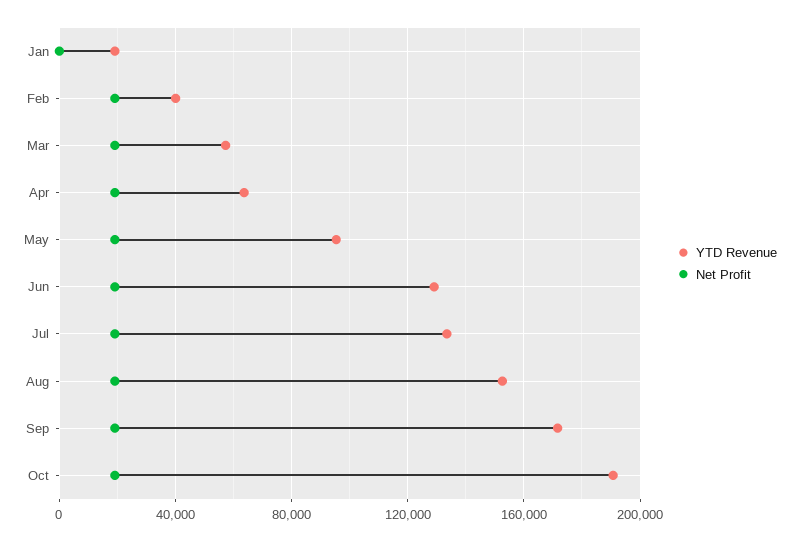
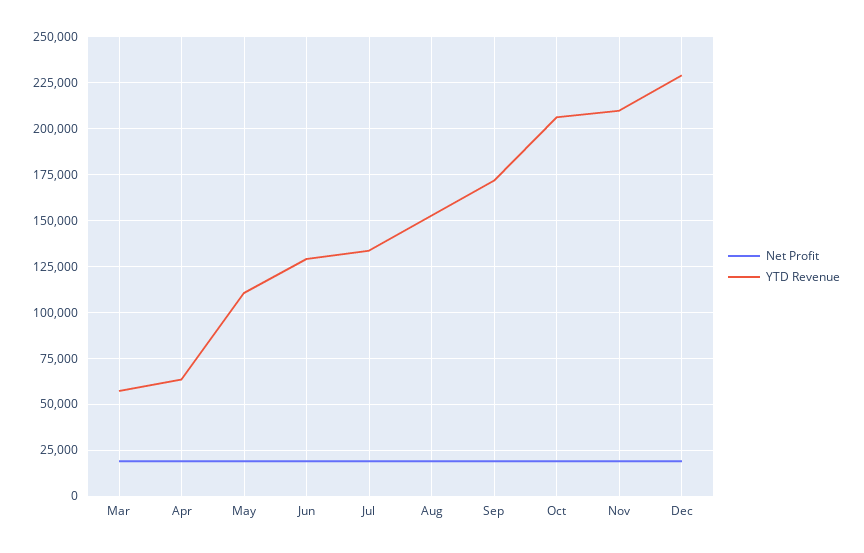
YTD Revenue, Jan: 20000 -> none
Net Profit, Jan: 0 -> none
YTD Revenue, Feb: 40000 -> none
Net Profit, Feb: 20000 -> none
YTD Revenue, May: 95000 -> 110000
YTD Revenue, Oct: 190000 -> 205000
Net Profit, Nov: none -> 20000
YTD Revenue, Nov: none -> 210000
Net Profit, Dec: none -> 20000
YTD Revenue, Dec: none -> 230000

